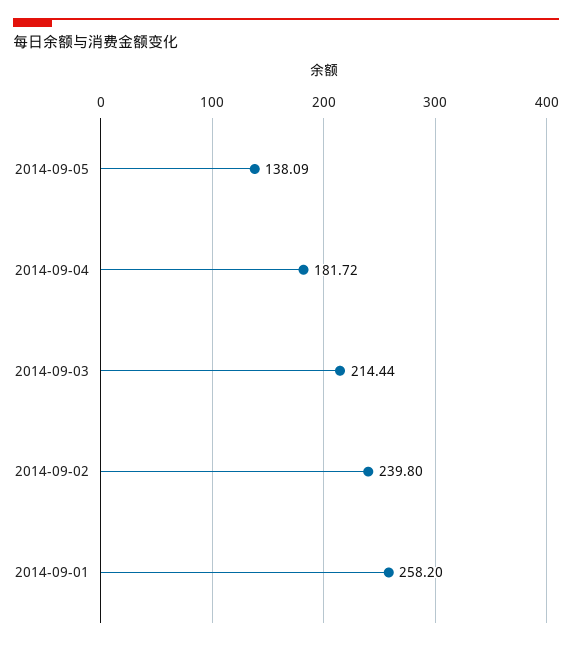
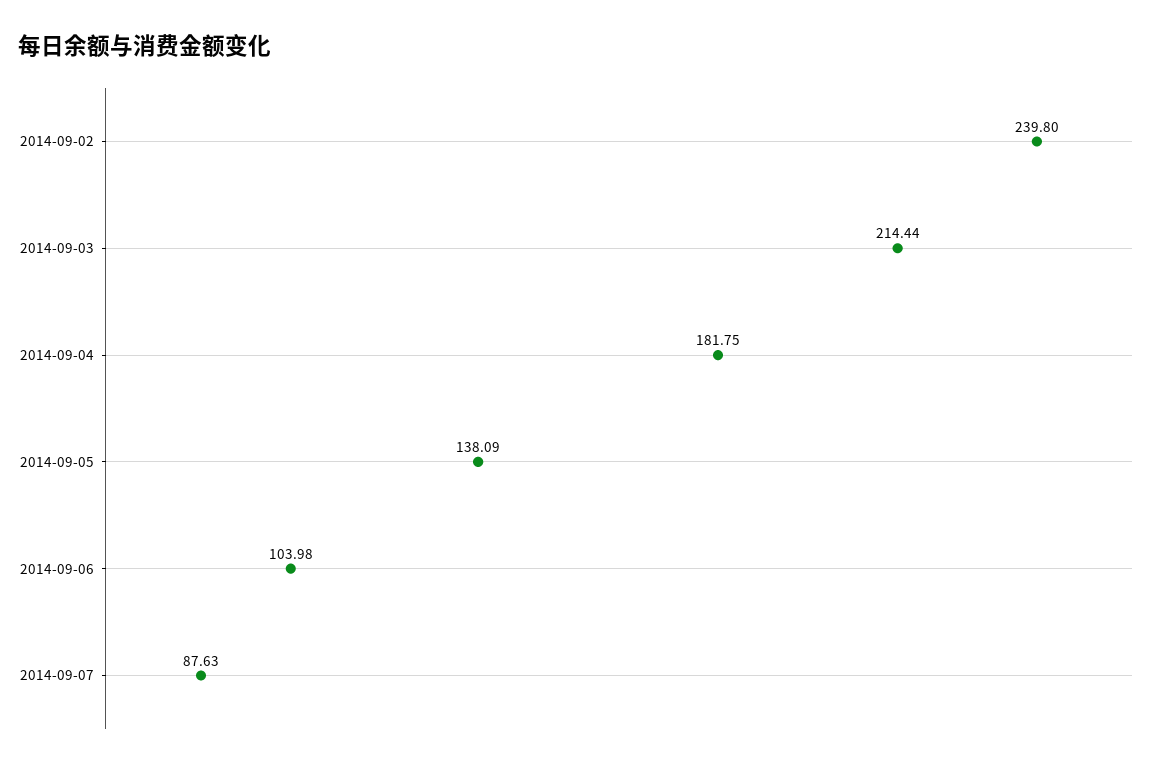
2014-09-04: 181.72 -> 181.75
2014-09-01: 258.2 -> none
2014-09-06: none -> 103.98
2014-09-07: none -> 87.63

